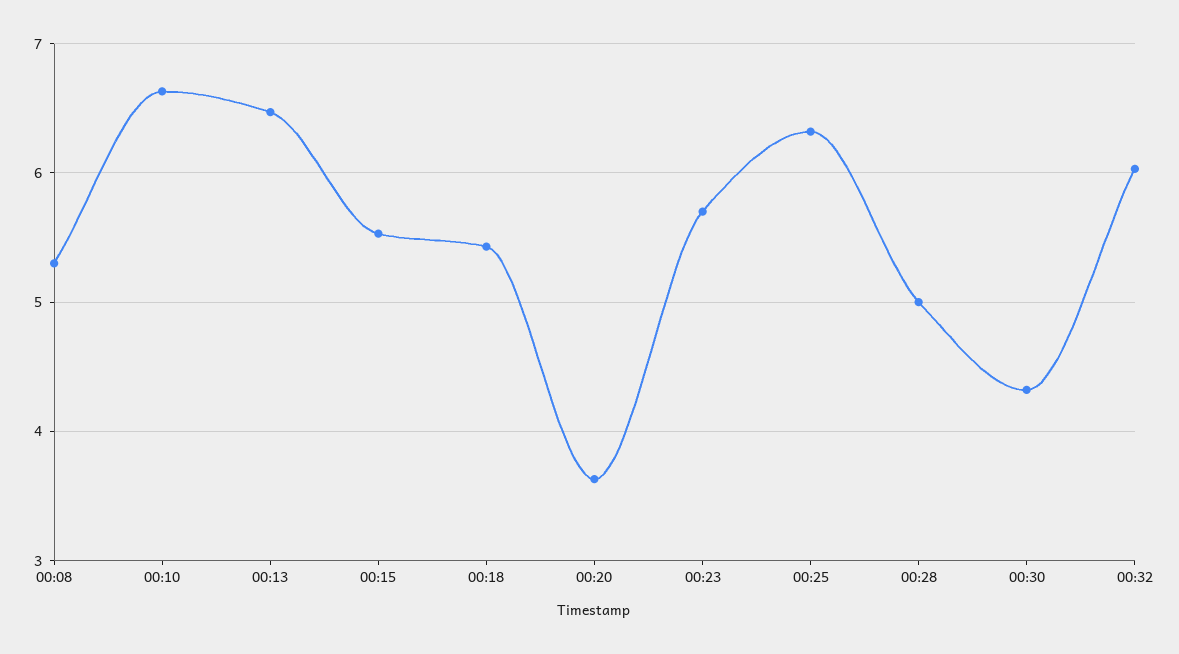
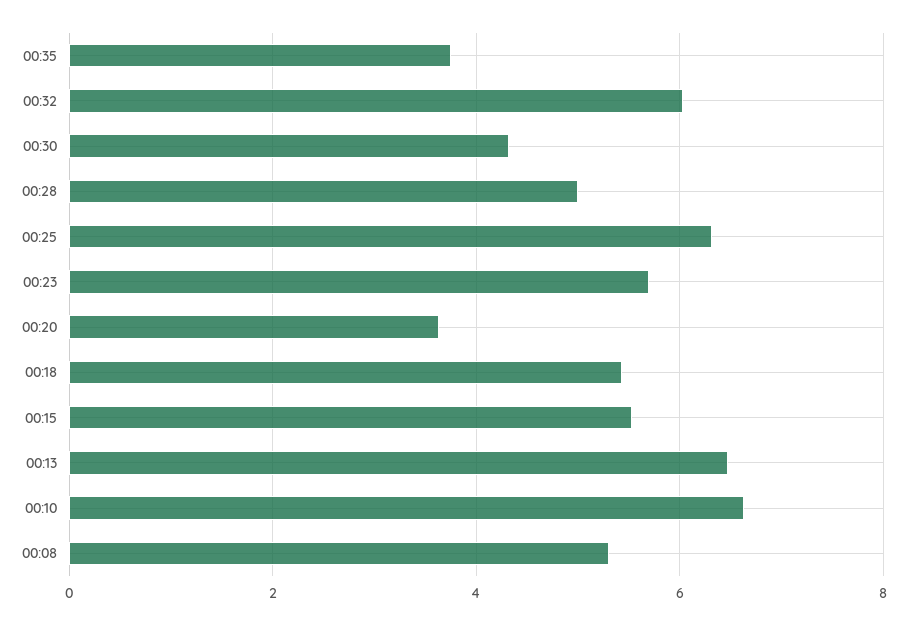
00:35: none -> 3.8

